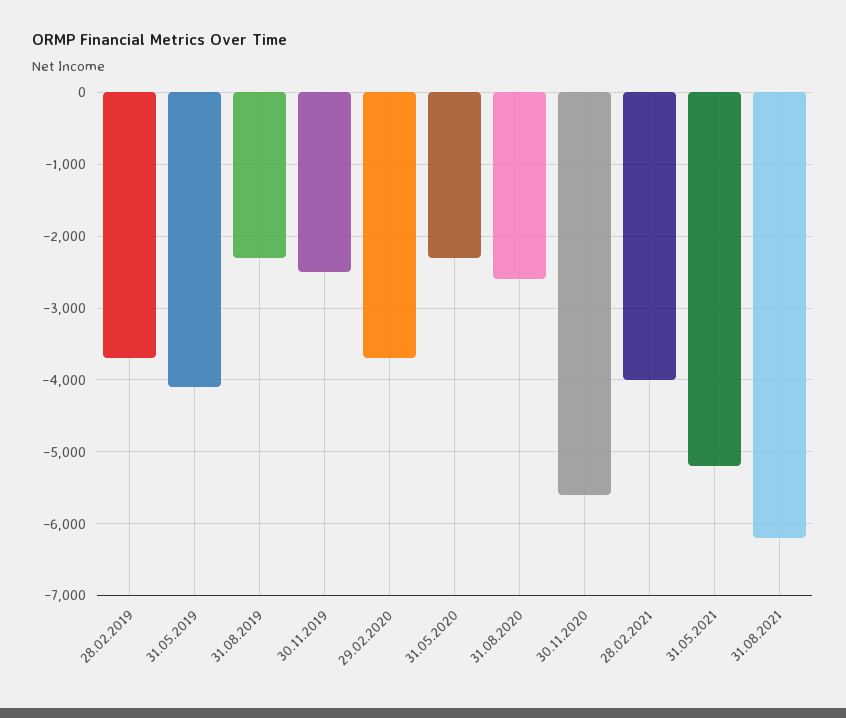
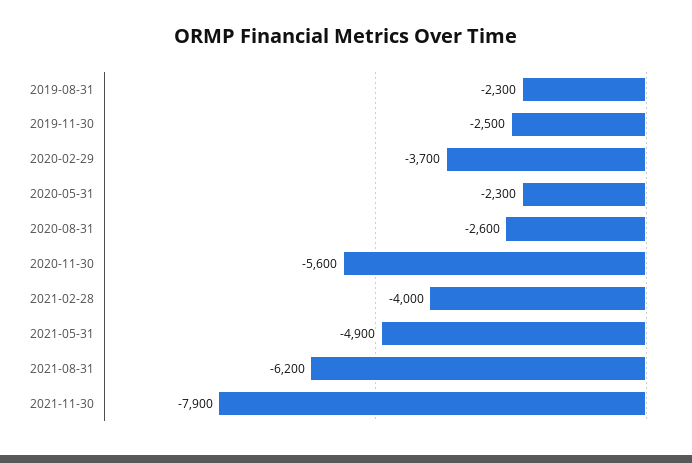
28.02.2019: -3700 -> none
31.05.2019: -4100 -> none
31.05.2021: -5200 -> -4900
2021-11-30: none -> -7900

